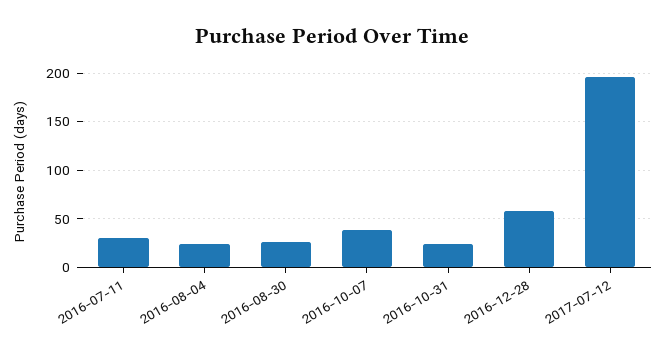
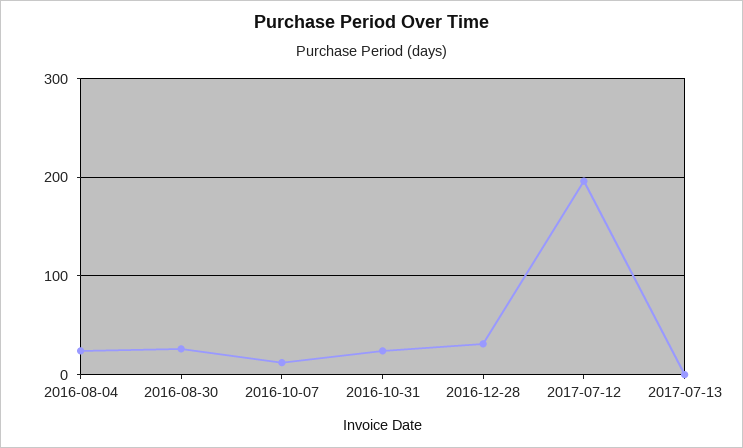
2016-07-11: 30 -> none
2016-10-07: 40 -> 10
2016-12-28: 60 -> 30
2017-07-13: none -> 0

